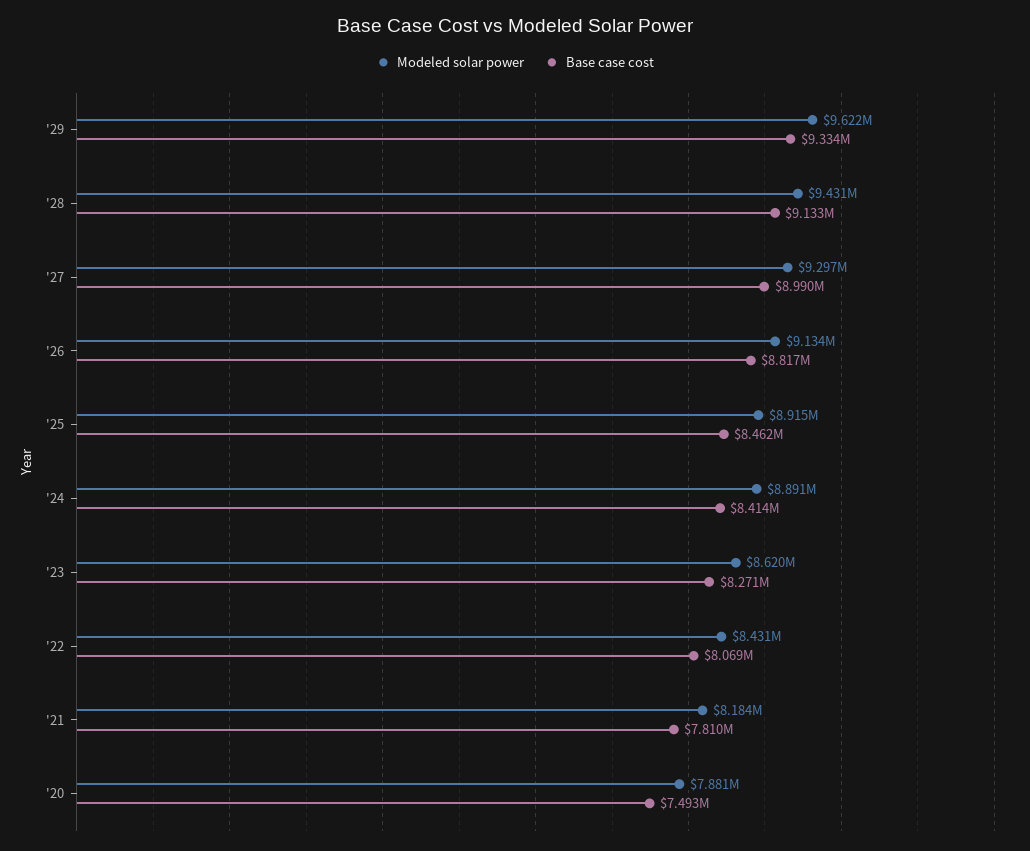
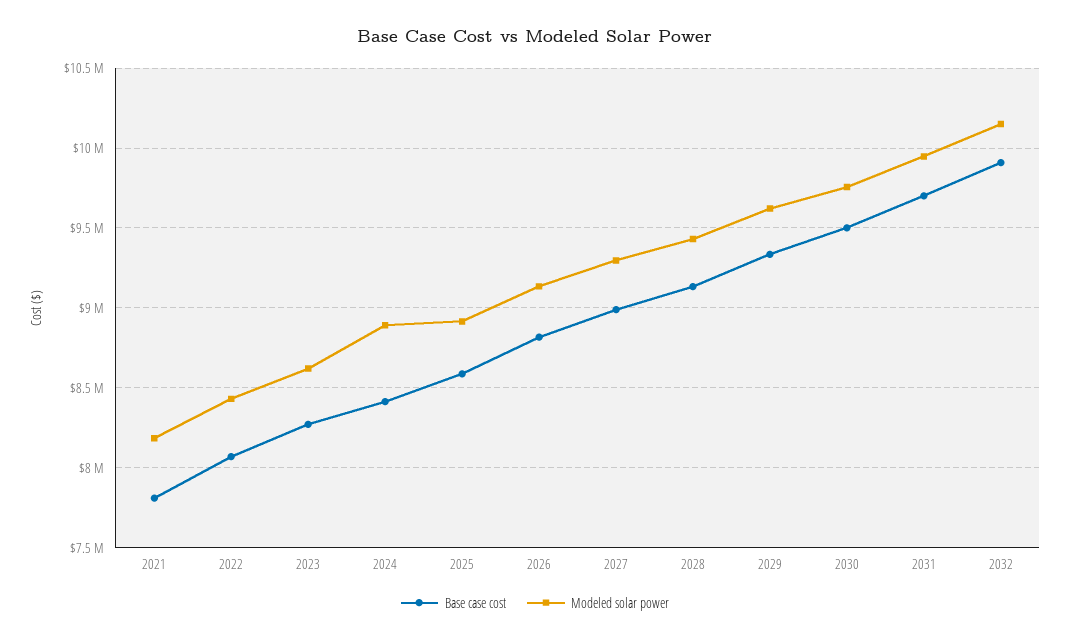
Base case cost, '25: 8462000 -> 8600000
Modeled solar power, '20: 7881000 -> none
Base case cost, '20: 7493000 -> none
Base case cost, 2030: none -> 9500000
Modeled solar power, 2030: none -> 9750000
Base case cost, 2031: none -> 9700000
Modeled solar power, 2031: none -> 9950000
Base case cost, 2032: none -> 9900000
Modeled solar power, 2032: none -> 10150000

